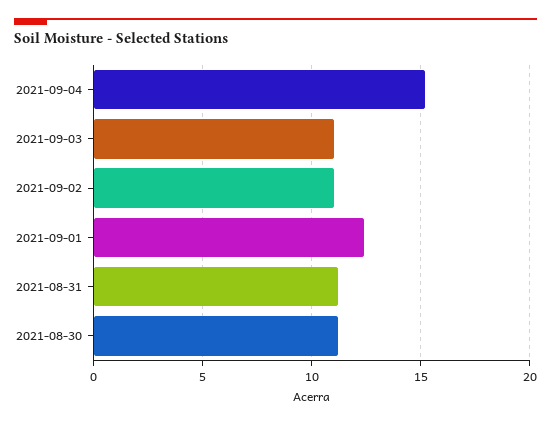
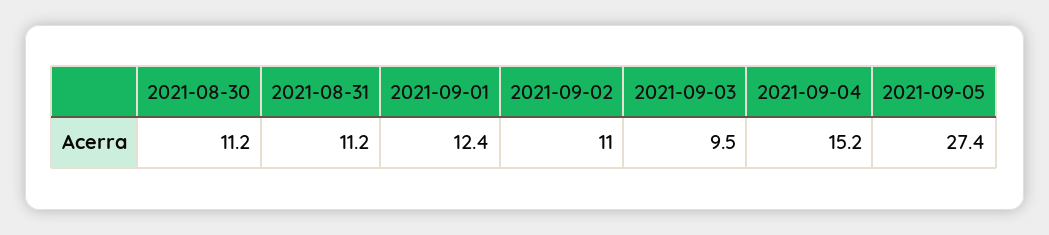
2021-09-03: 11 -> 9.5
2021-09-05: none -> 27.4

